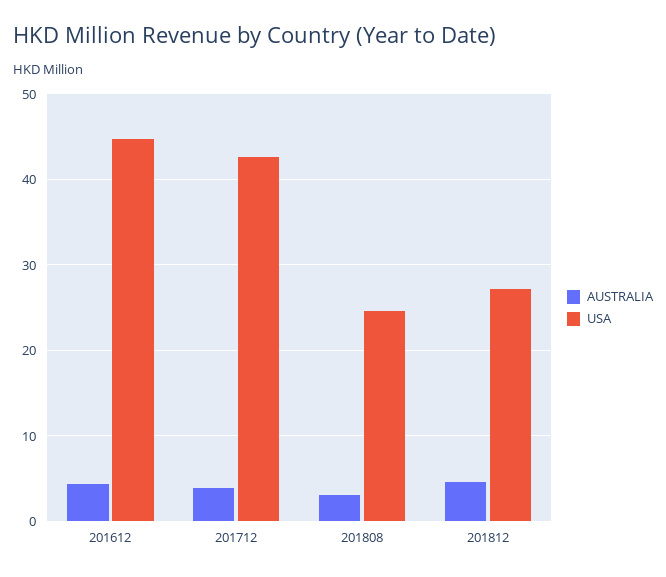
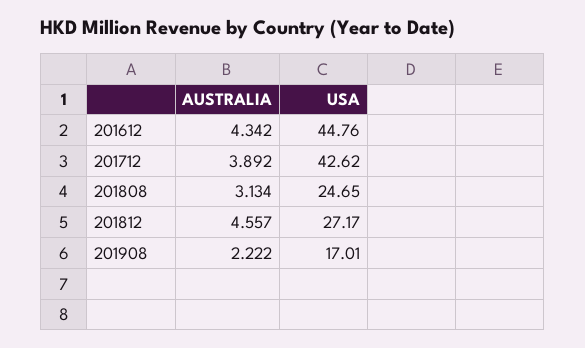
AUSTRALIA, 201908: none -> 2.222
USA, 201908: none -> 17.01

